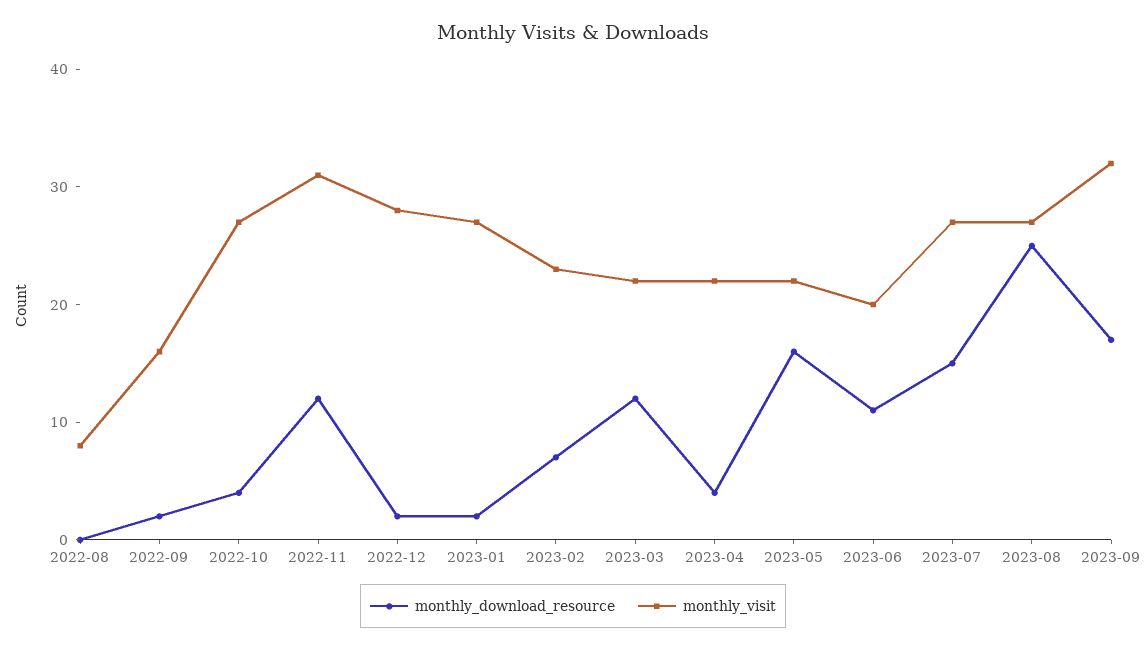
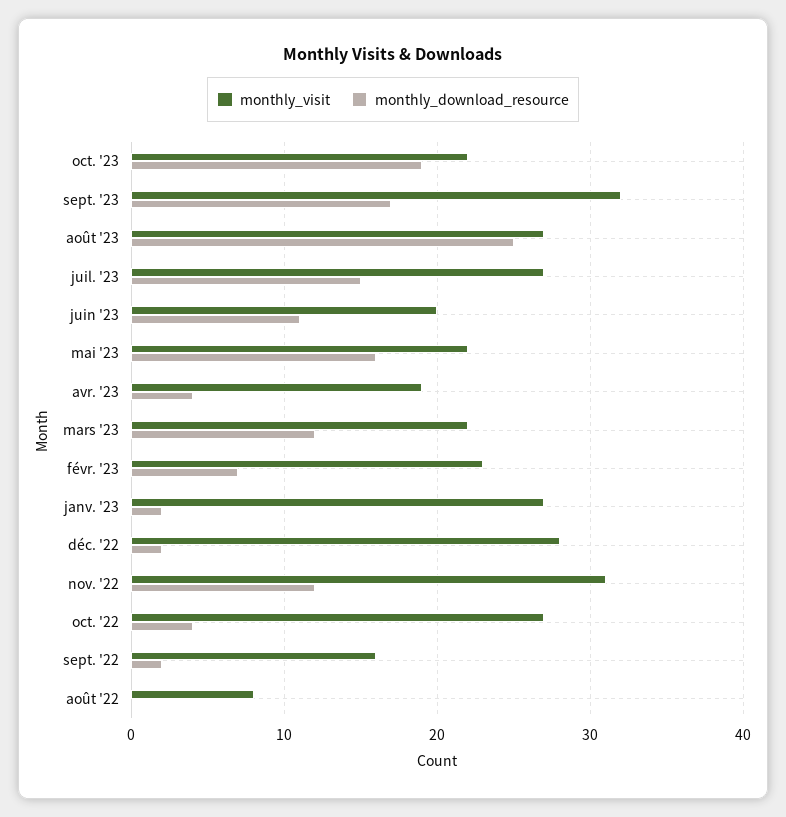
monthly_visit, 2023-04: 22 -> 19
monthly_visit, oct. '23: none -> 22
monthly_download_resource, oct. '23: none -> 19

